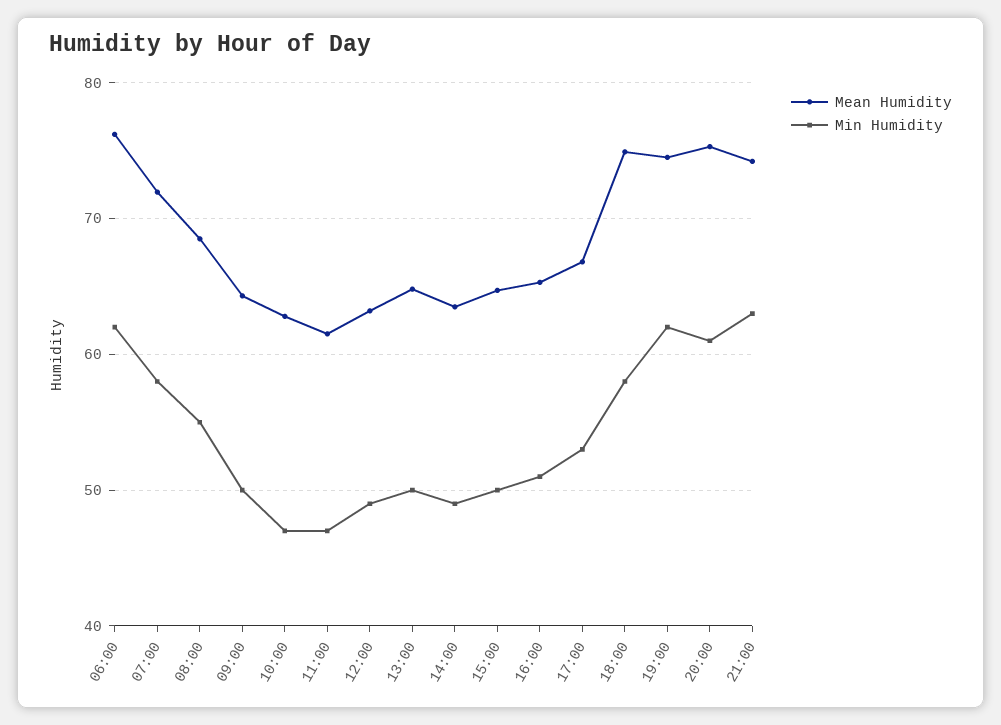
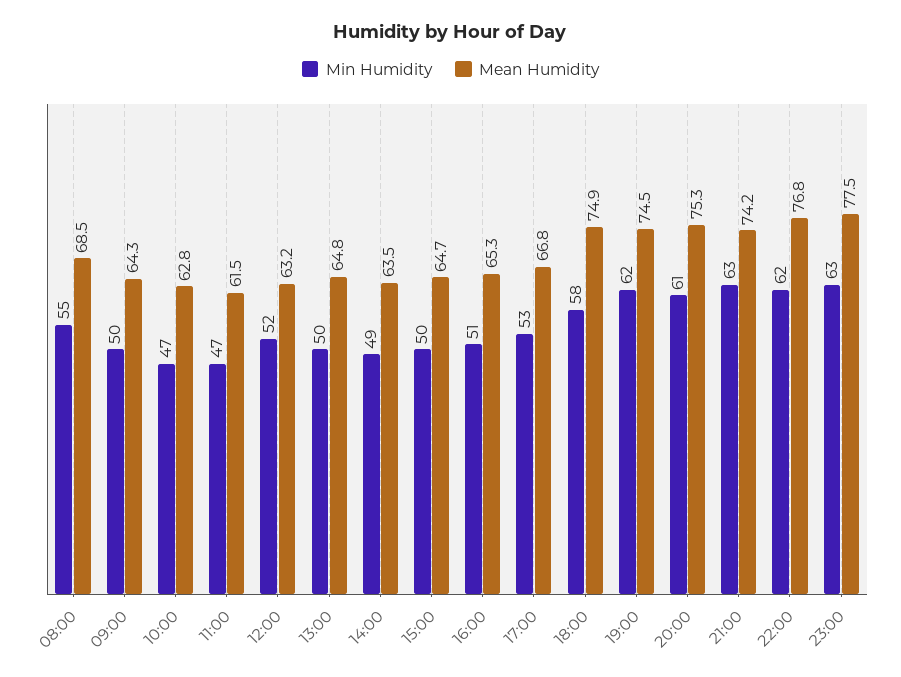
Mean Humidity, 06:00: 76 -> none
Min Humidity, 06:00: 62 -> none
Mean Humidity, 07:00: 72 -> none
Min Humidity, 07:00: 58 -> none
Min Humidity, 12:00: 49 -> 52
Min Humidity, 22:00: none -> 62
Mean Humidity, 22:00: none -> 76.8
Min Humidity, 23:00: none -> 63
Mean Humidity, 23:00: none -> 77.5

